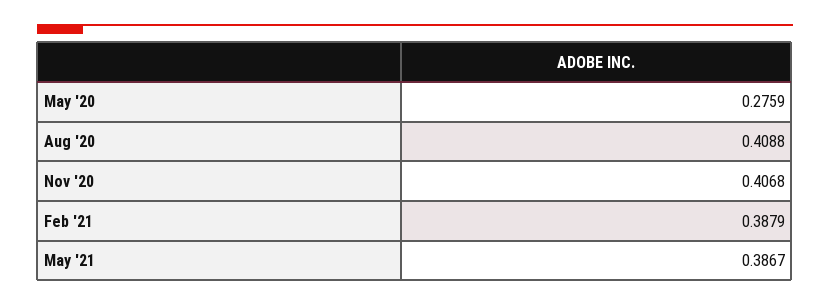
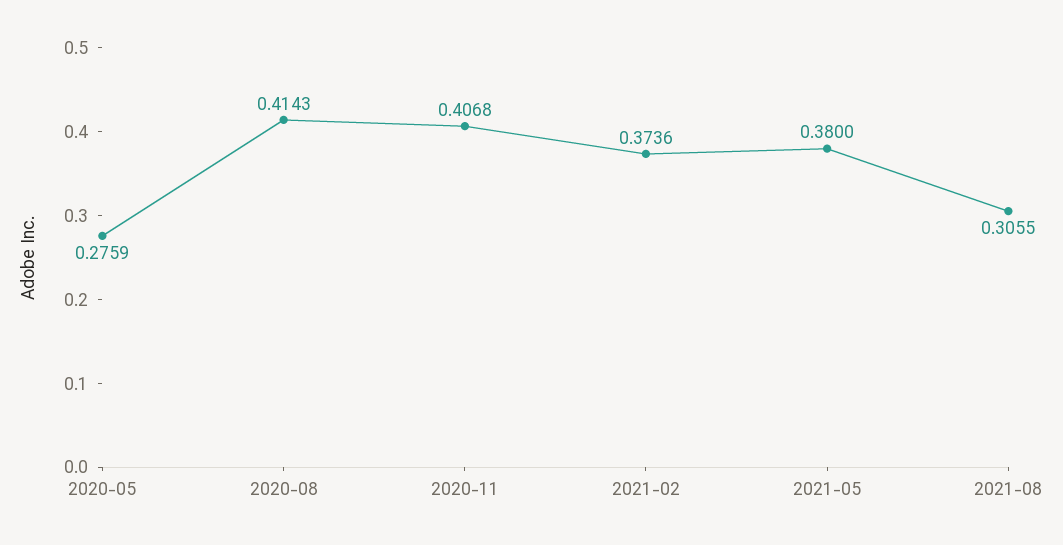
Aug '20: 0.4088 -> 0.4143
Feb '21: 0.3879 -> 0.3736
May '21: 0.3867 -> 0.38
2021-08: none -> 0.3055

